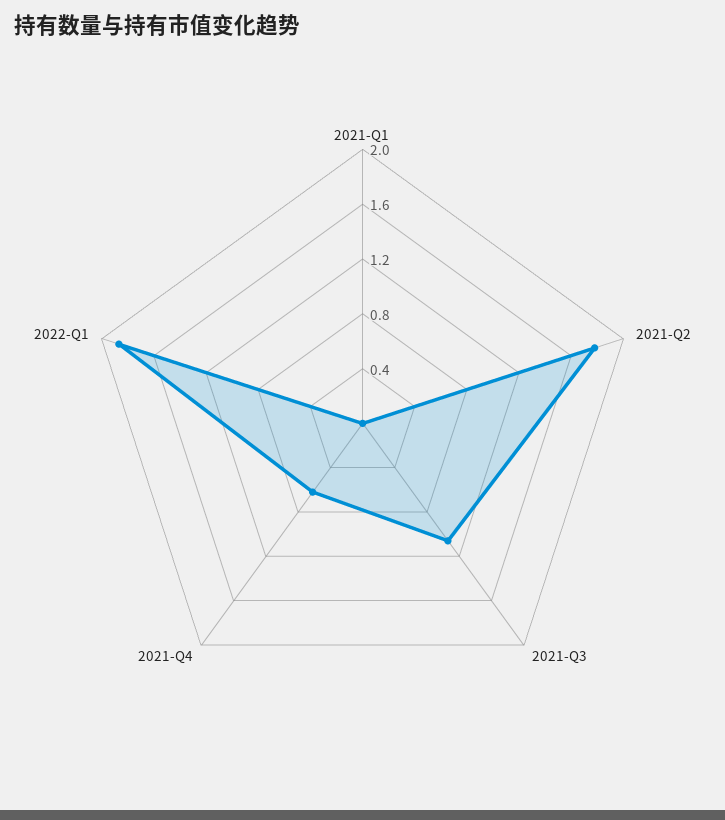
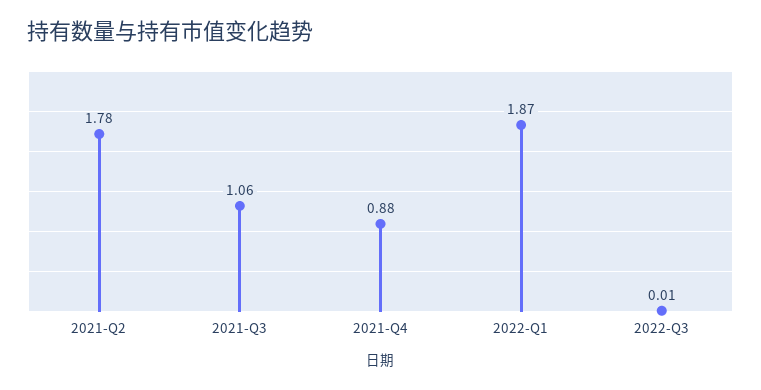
2021-Q1: 0 -> none
2021-Q4: 0.6 -> 0.88
2022-Q3: none -> 0.01

